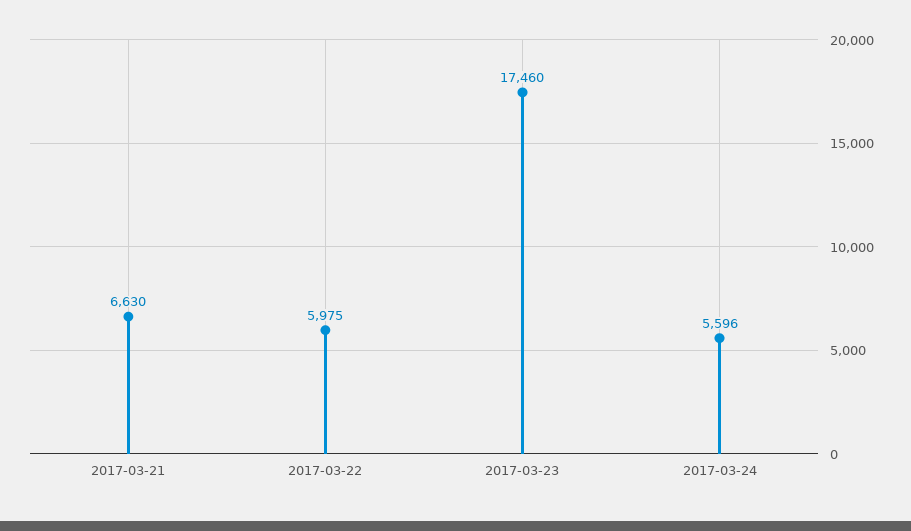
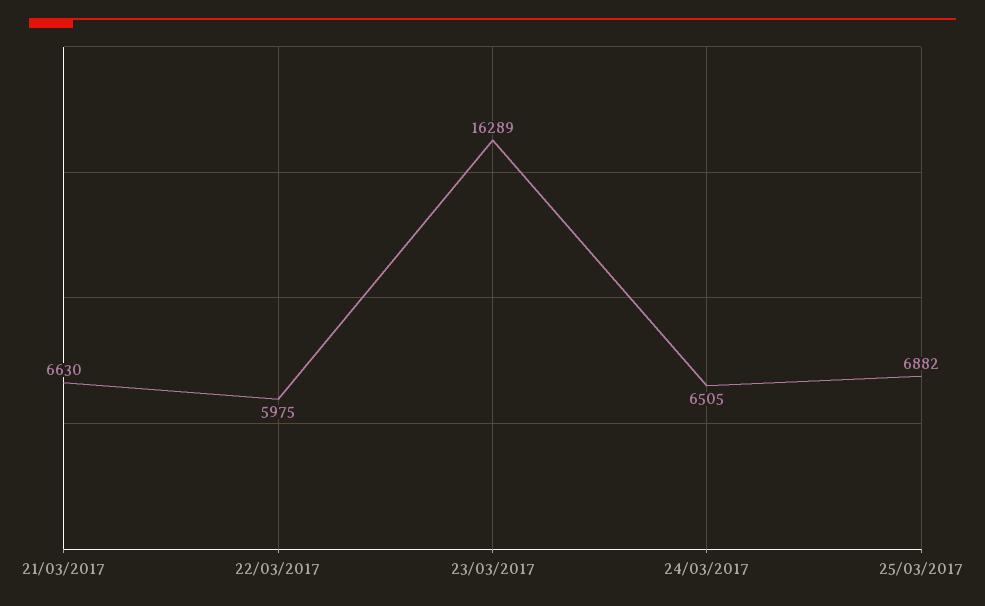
2017-03-23: 17460 -> 16289
2017-03-24: 5596 -> 6505
25/03/2017: none -> 6882

